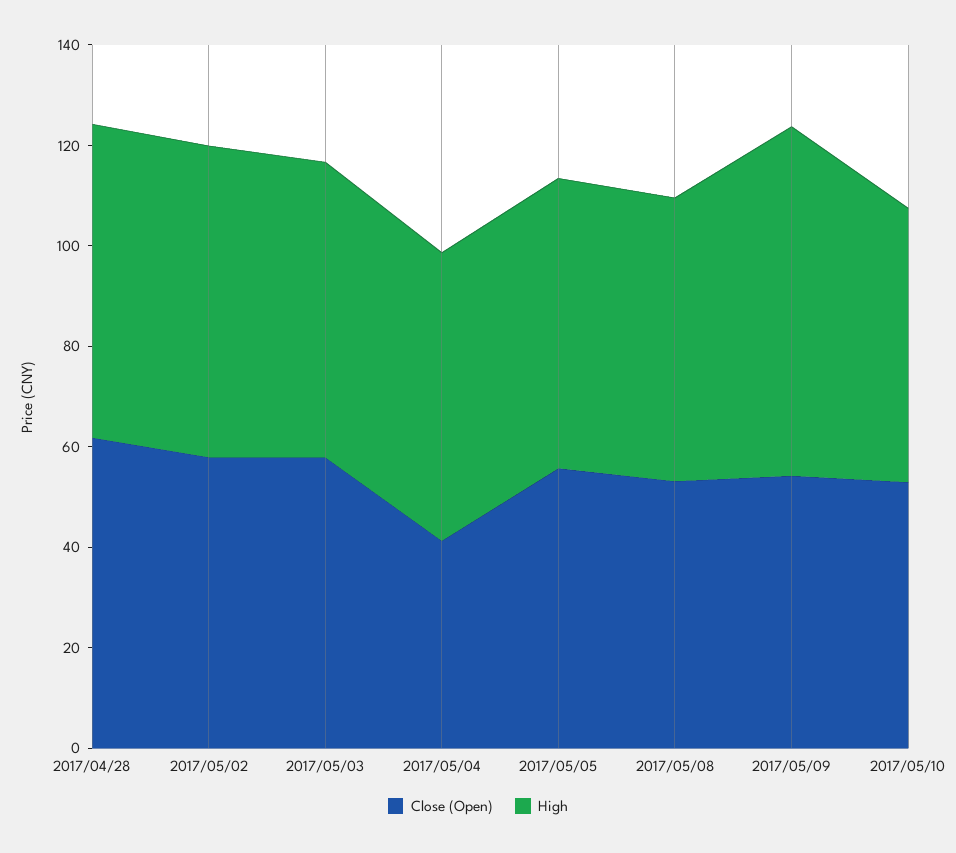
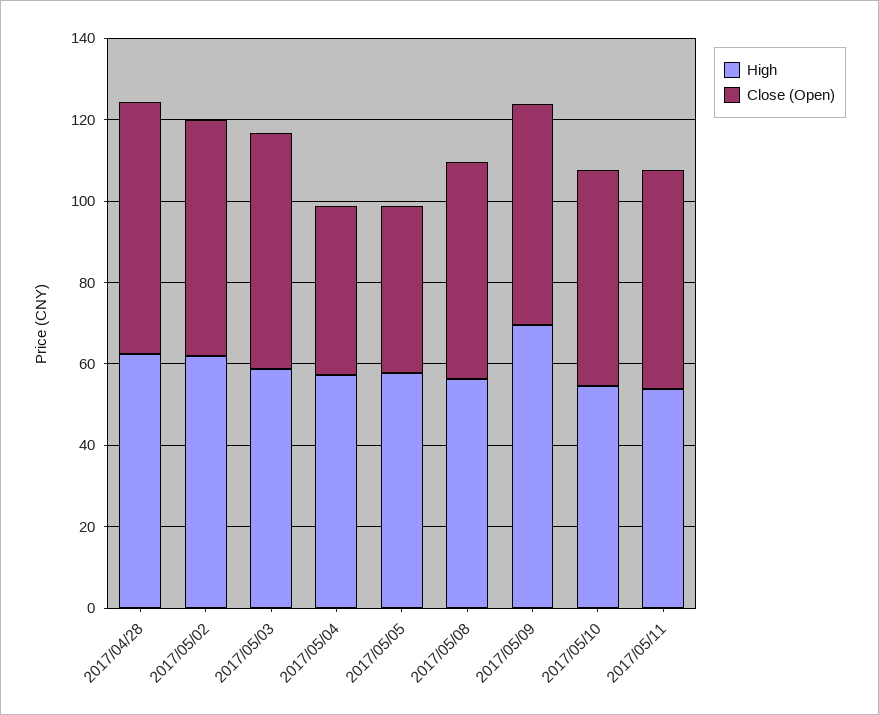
Close (Open), 2017/05/05: 55 -> 40
High, 2017/05/11: none -> 55
Close (Open), 2017/05/11: none -> 55

